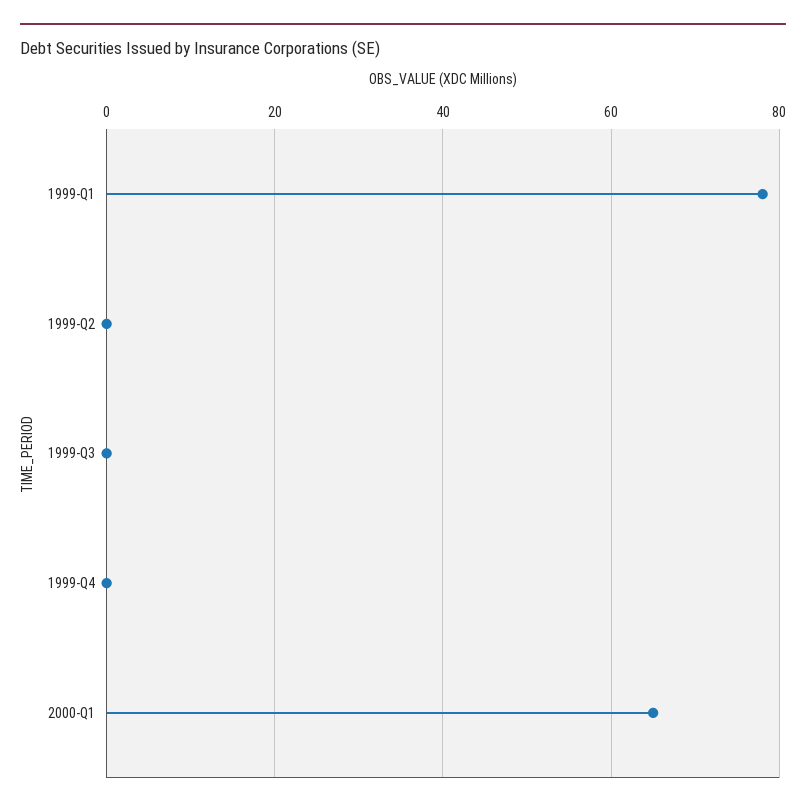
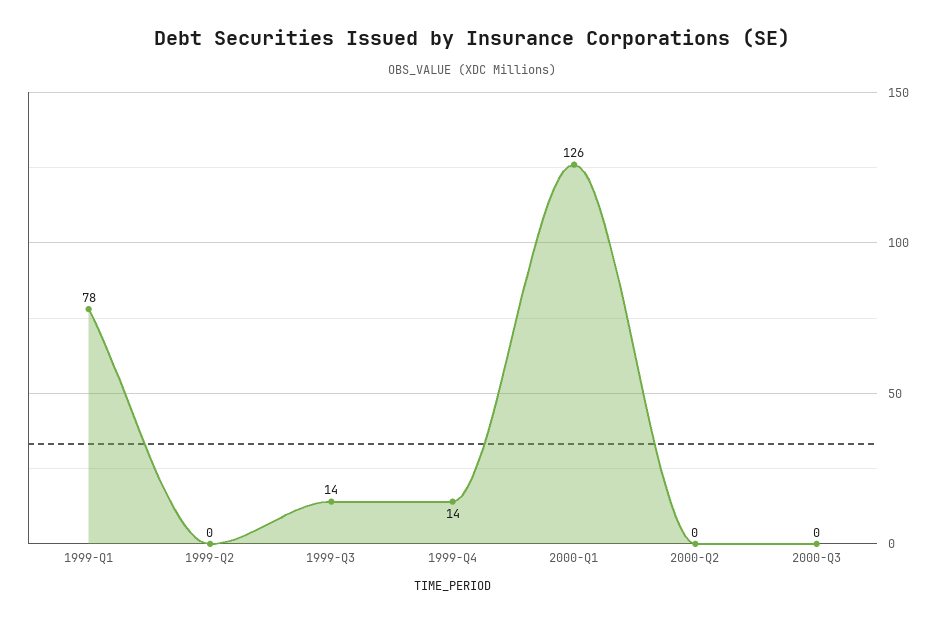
1999-Q3: 0 -> 14
1999-Q4: 0 -> 14
2000-Q1: 65 -> 126
2000-Q2: none -> 0
2000-Q3: none -> 0

